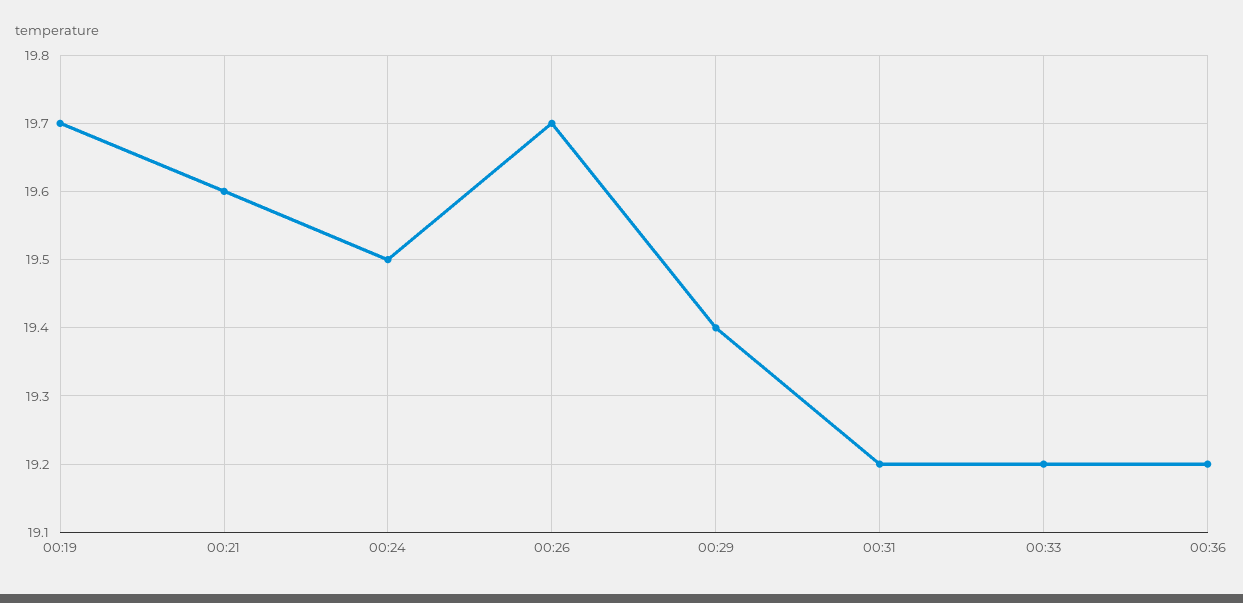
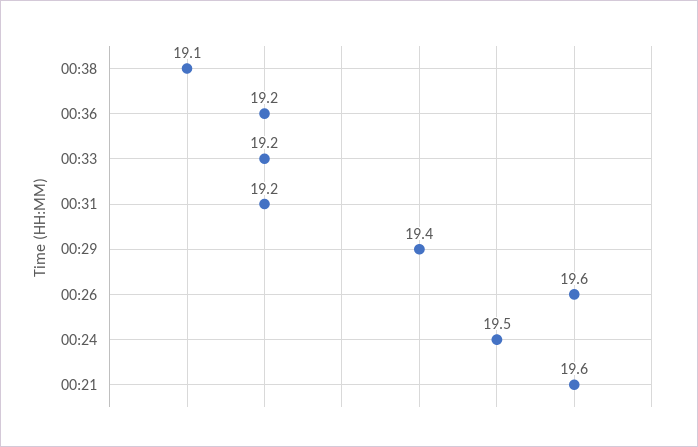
00:19: 19.7 -> none
00:26: 19.7 -> 19.6
00:38: none -> 19.1

